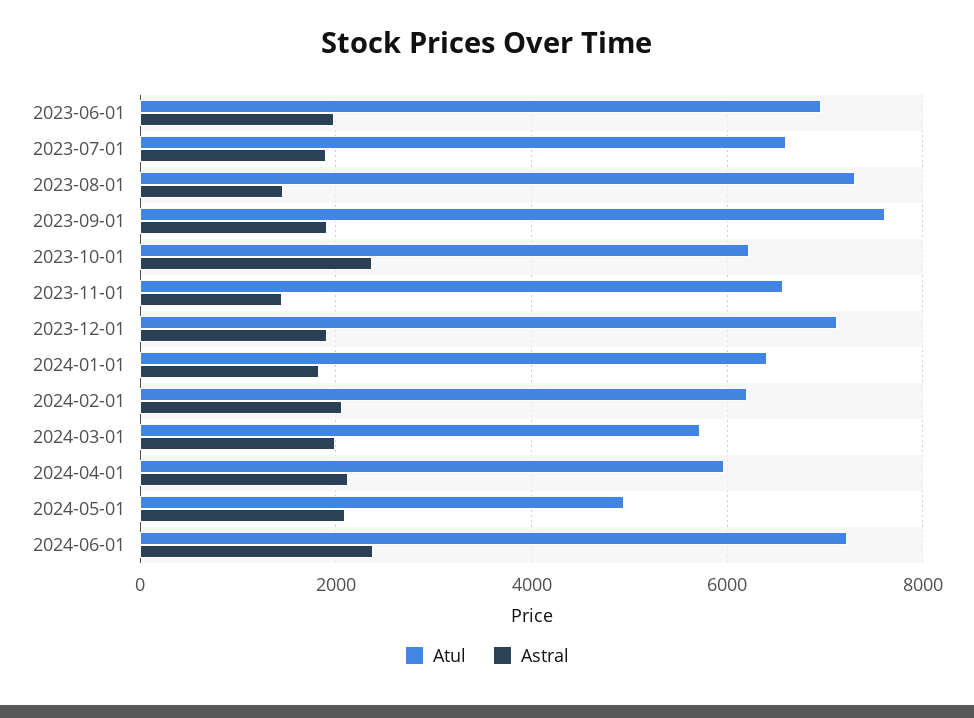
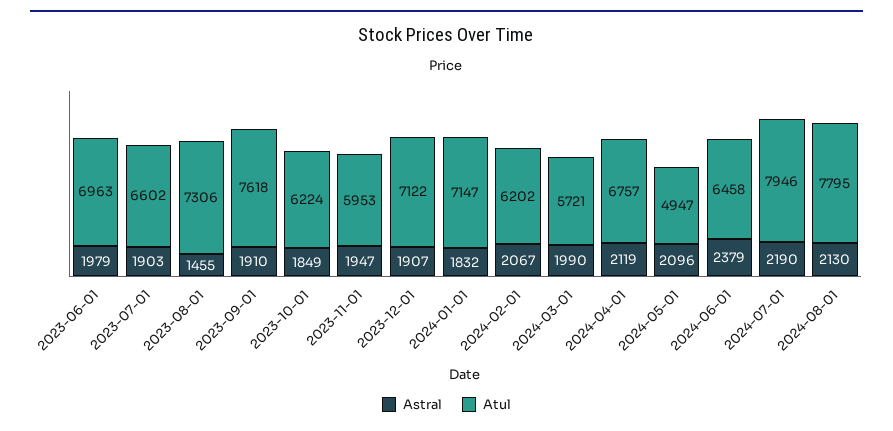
Astral, 2023-10-01: 2400 -> 1849
Atul, 2023-11-01: 6600 -> 5953
Astral, 2023-11-01: 1400 -> 1947
Atul, 2024-01-01: 6400 -> 7147
Atul, 2024-04-01: 6000 -> 6757
Atul, 2024-06-01: 7200 -> 6458
Astral, 2024-07-01: none -> 2190
Atul, 2024-07-01: none -> 7946
Astral, 2024-08-01: none -> 2130
Atul, 2024-08-01: none -> 7795

